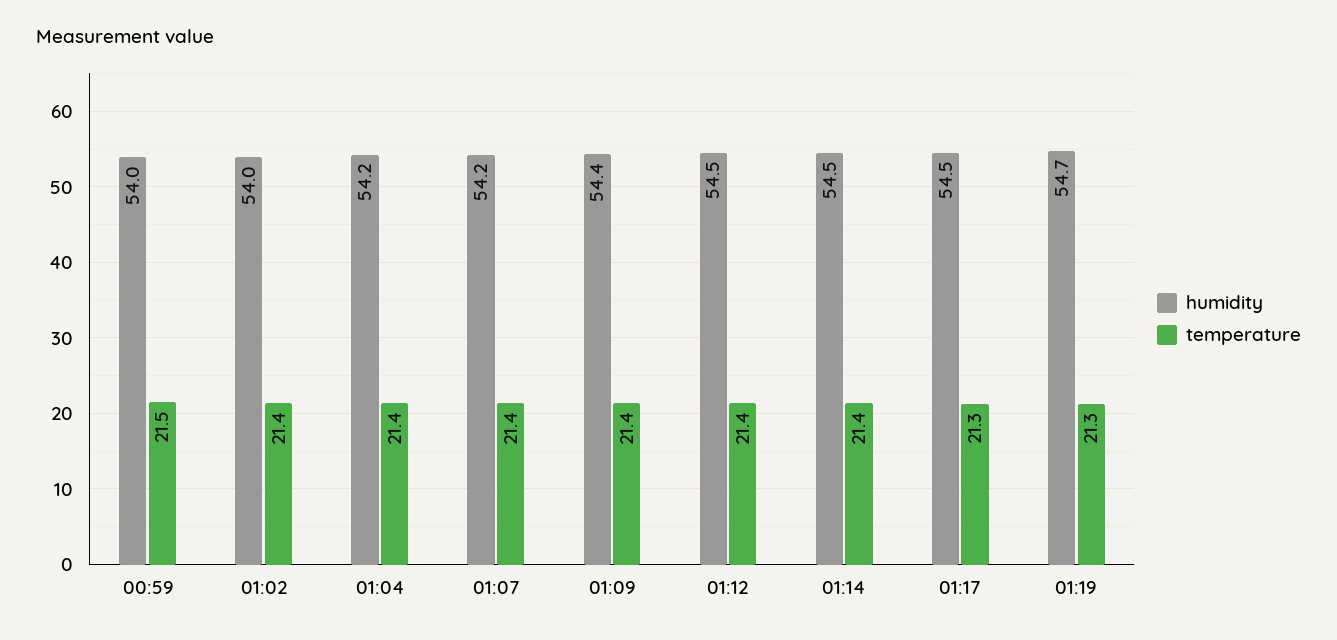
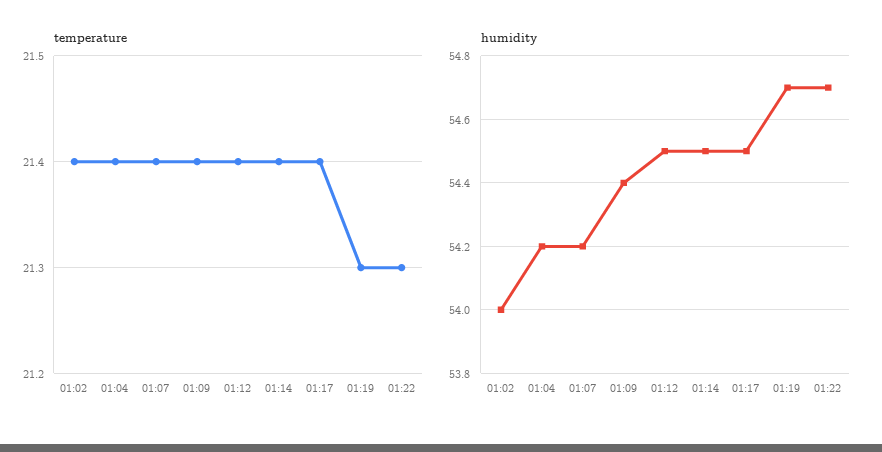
humidity, 00:59: 54 -> none
temperature, 00:59: 21.5 -> none
temperature, 01:17: 21.3 -> 21.4
temperature, 01:22: none -> 21.3
humidity, 01:22: none -> 54.7

